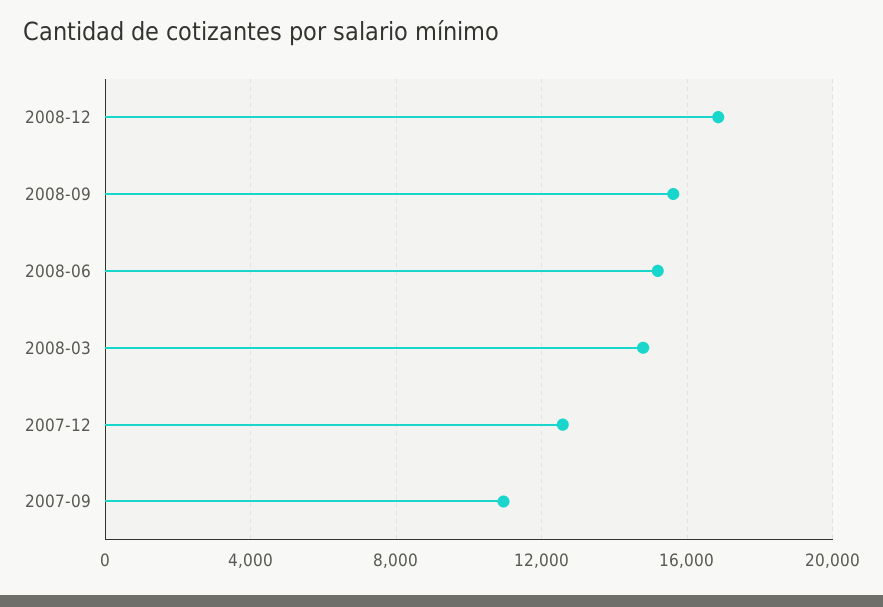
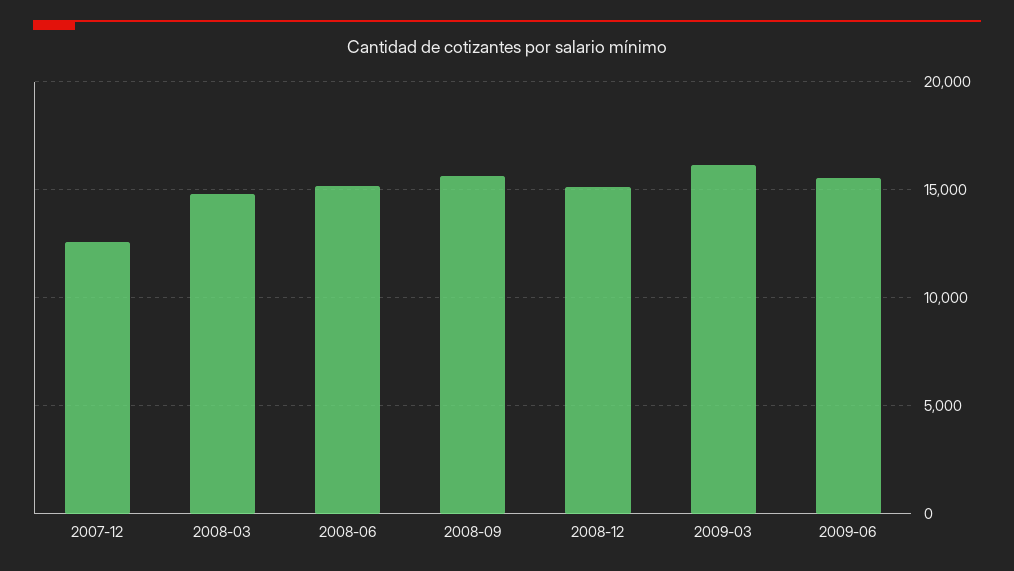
2008-12: 17000 -> 15000
2007-09: 11000 -> none
2009-03: none -> 16000
2009-06: none -> 15500

